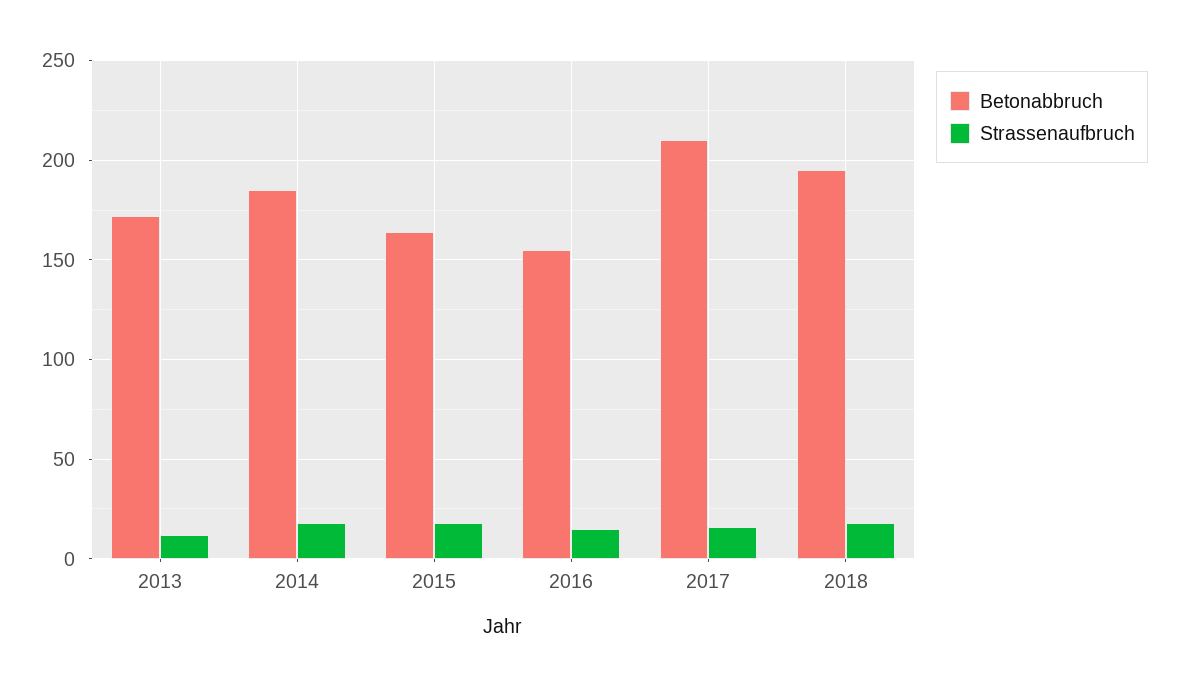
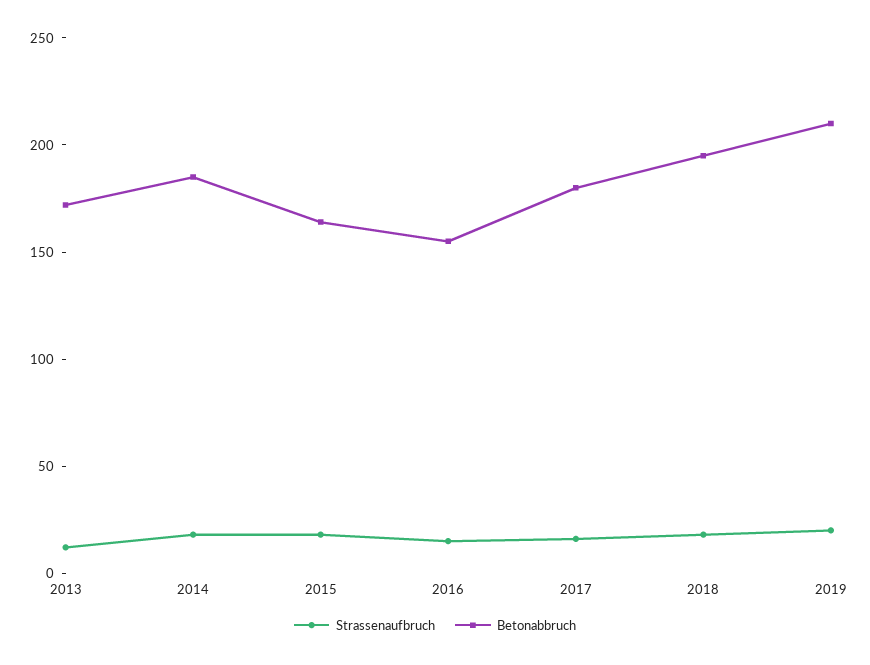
Betonabbruch, 2017: 210 -> 180
Strassenaufbruch, 2019: none -> 20
Betonabbruch, 2019: none -> 210

